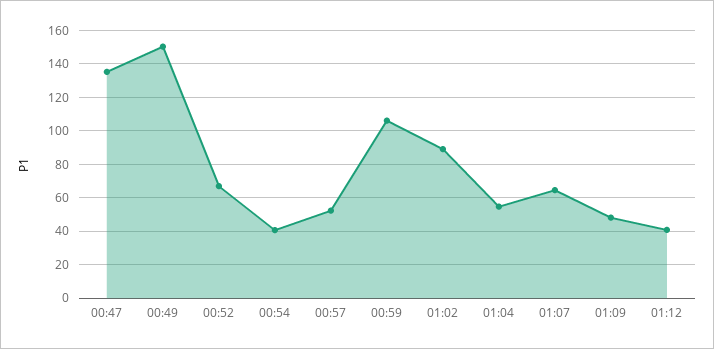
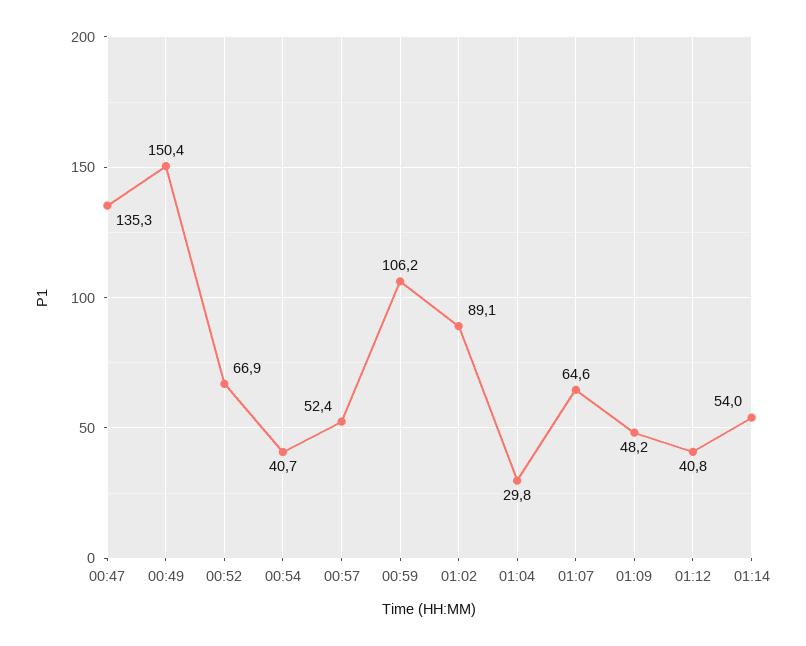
01:04: 55 -> 29.8
01:14: none -> 54

